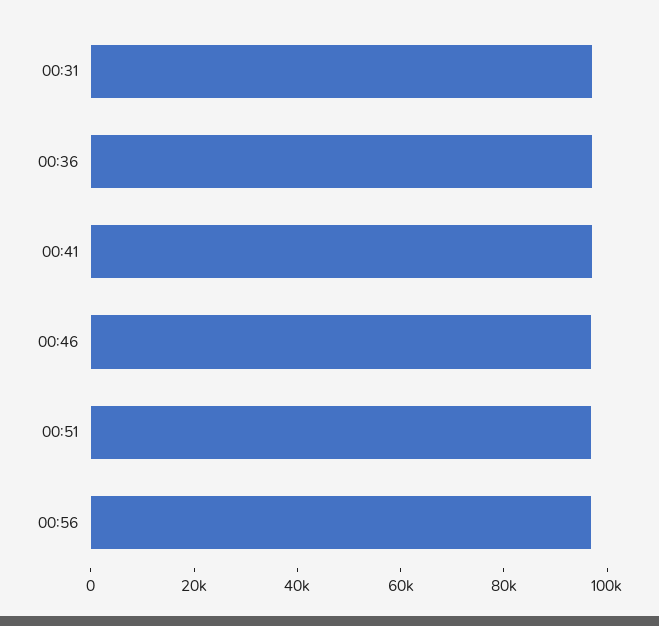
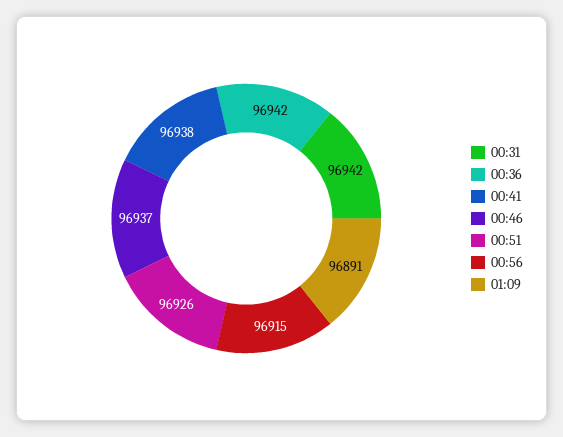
01:09: none -> 96891

